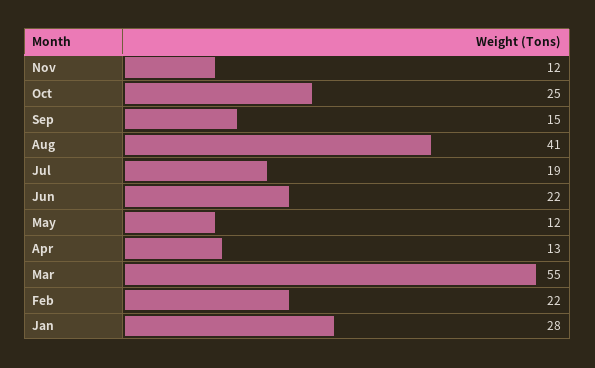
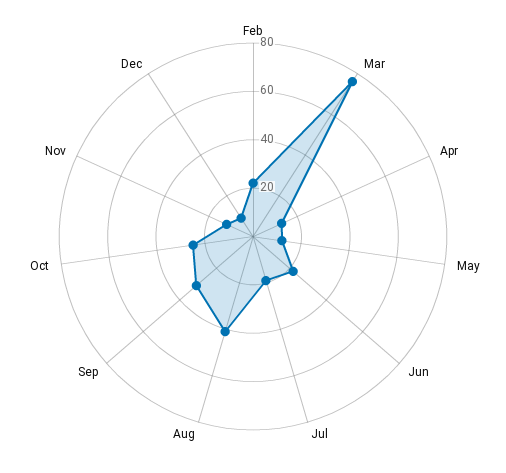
Sep: 15 -> 30
Mar: 55 -> 75
Jan: 28 -> none
Dec: none -> 10

